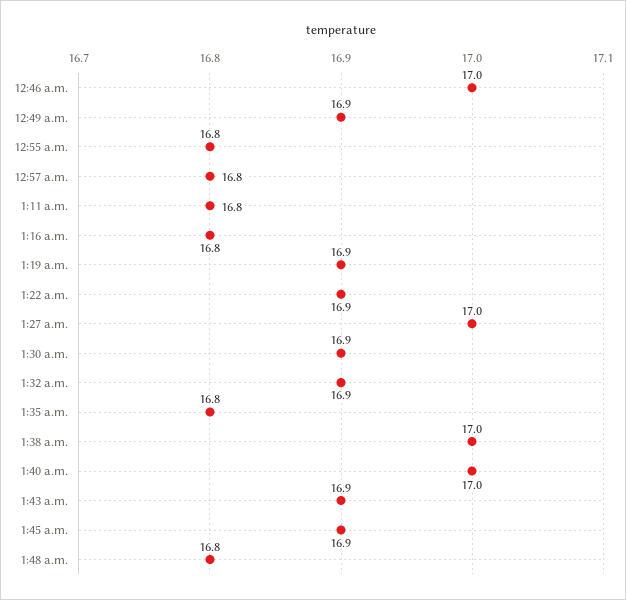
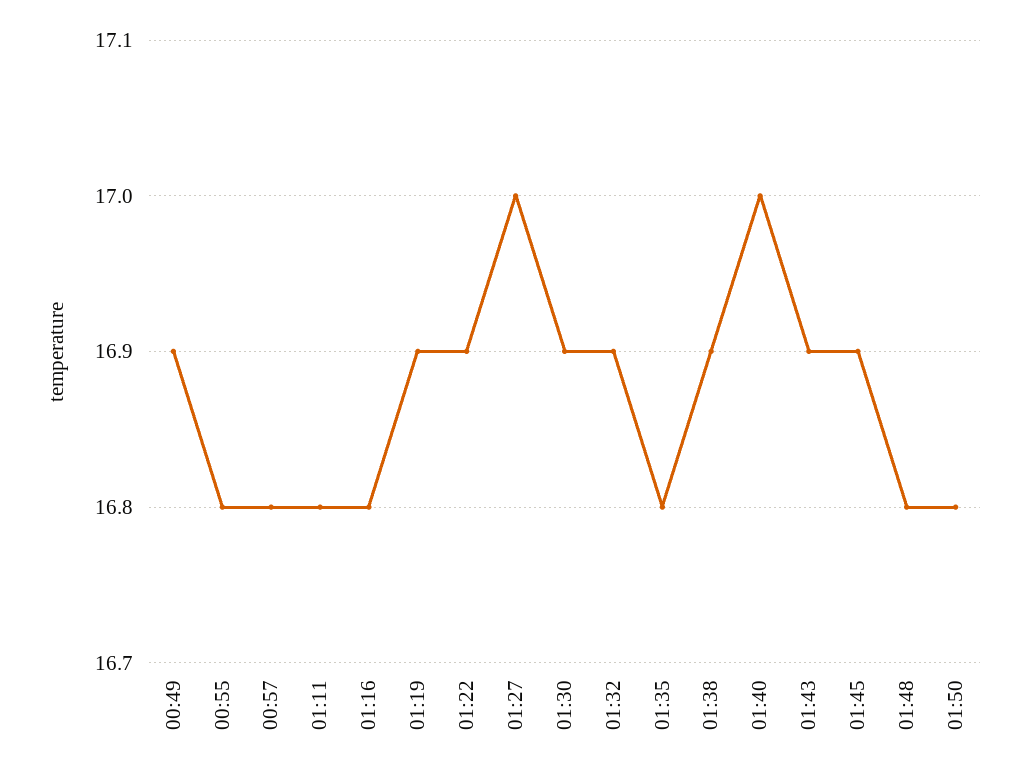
12:46 a.m.: 17 -> none
1:38 a.m.: 17 -> 16.9
01:50: none -> 16.8

